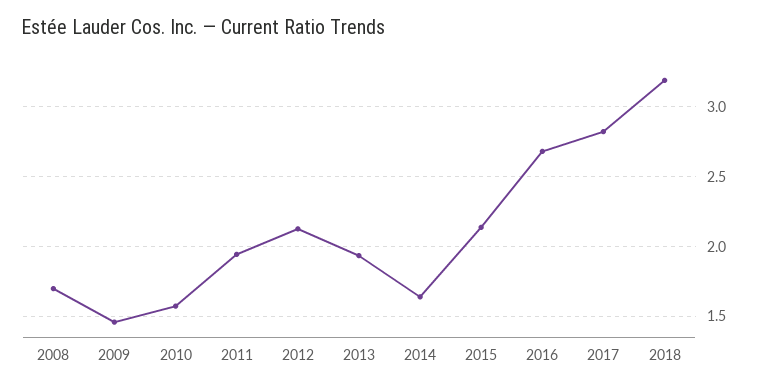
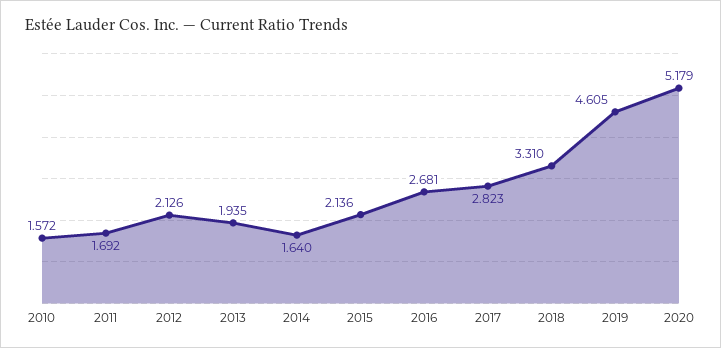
2008: 1.7 -> none
2009: 1.45 -> none
2011: 1.95 -> 1.692
2018: 3.2 -> 3.31
2019: none -> 4.605
2020: none -> 5.179

